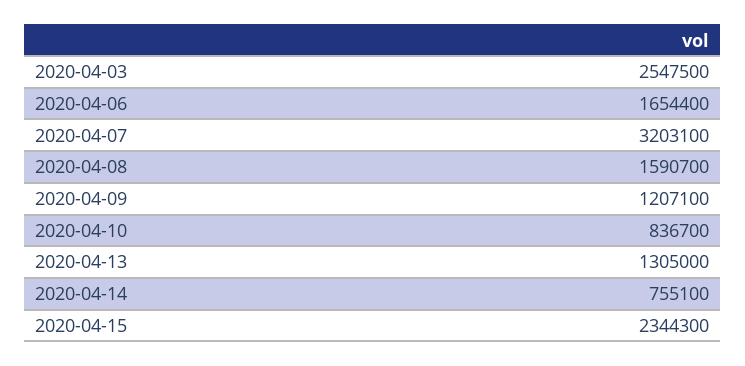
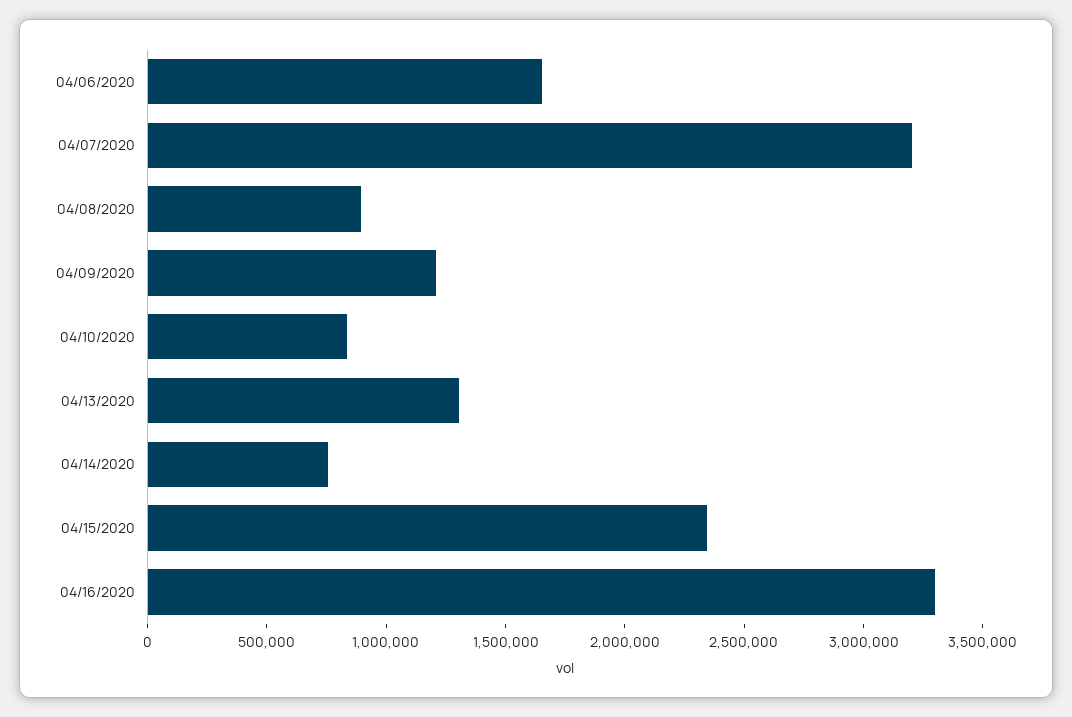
2020-04-03: 2547500 -> none
2020-04-08: 1590700 -> 900000
04/16/2020: none -> 3300000

